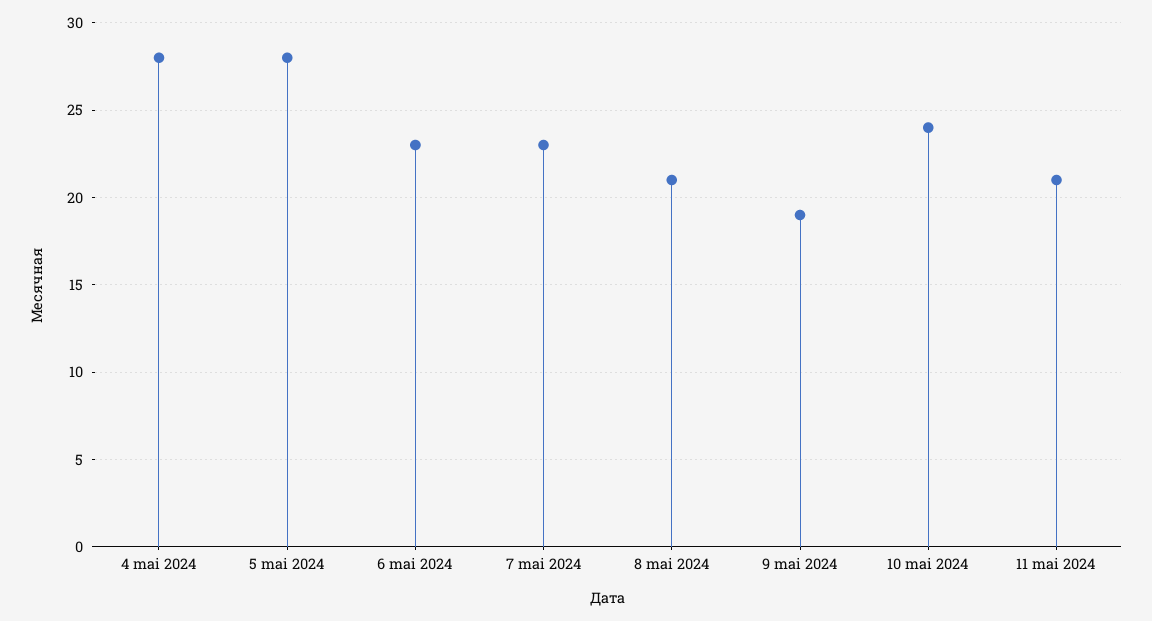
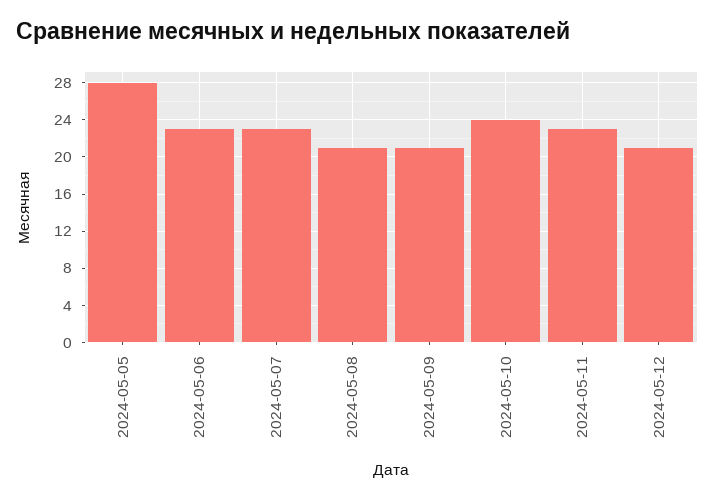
4 mai 2024: 28 -> none
9 mai 2024: 19 -> 21
11 mai 2024: 21 -> 23
2024-05-12: none -> 21

